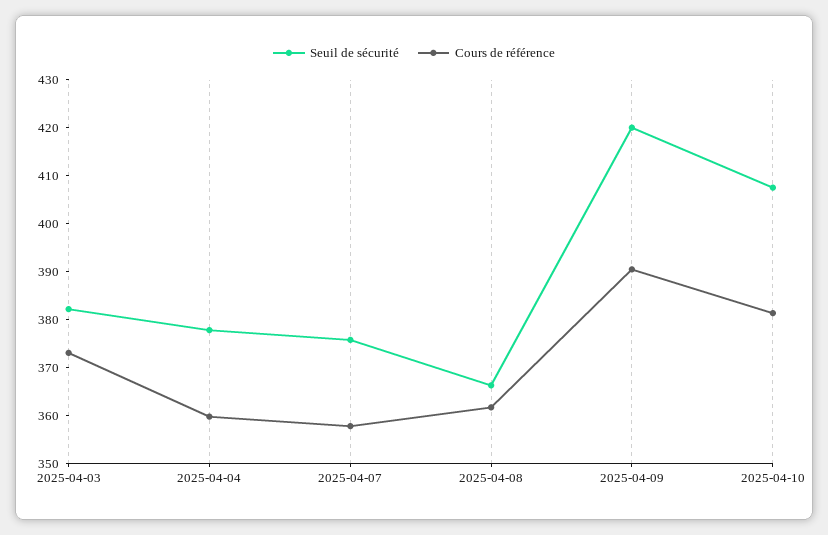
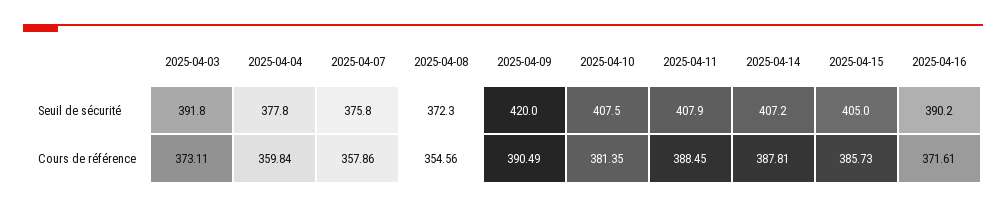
Seuil de sécurité, 2025-04-03: 382 -> 391.8
Seuil de sécurité, 2025-04-08: 366 -> 372.3
Cours de référence, 2025-04-08: 362 -> 354.56
Seuil de sécurité, 2025-04-11: none -> 407.9
Seuil de sécurité, 2025-04-14: none -> 407.2
Seuil de sécurité, 2025-04-15: none -> 405
Seuil de sécurité, 2025-04-16: none -> 390.2
Cours de référence, 2025-04-11: none -> 388.45
Cours de référence, 2025-04-14: none -> 387.81
Cours de référence, 2025-04-15: none -> 385.73
Cours de référence, 2025-04-16: none -> 371.61

